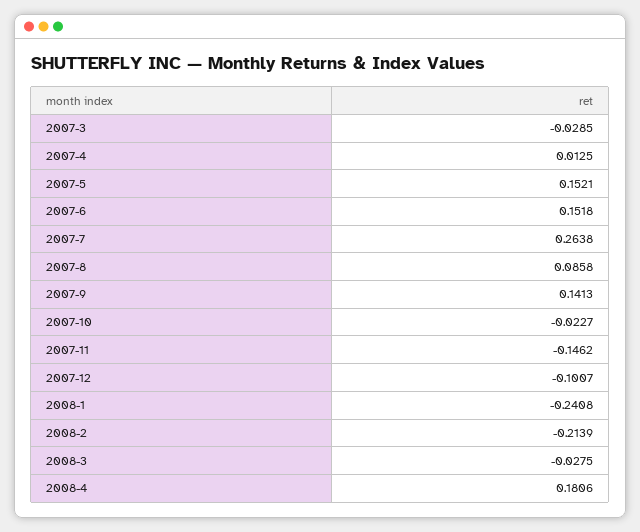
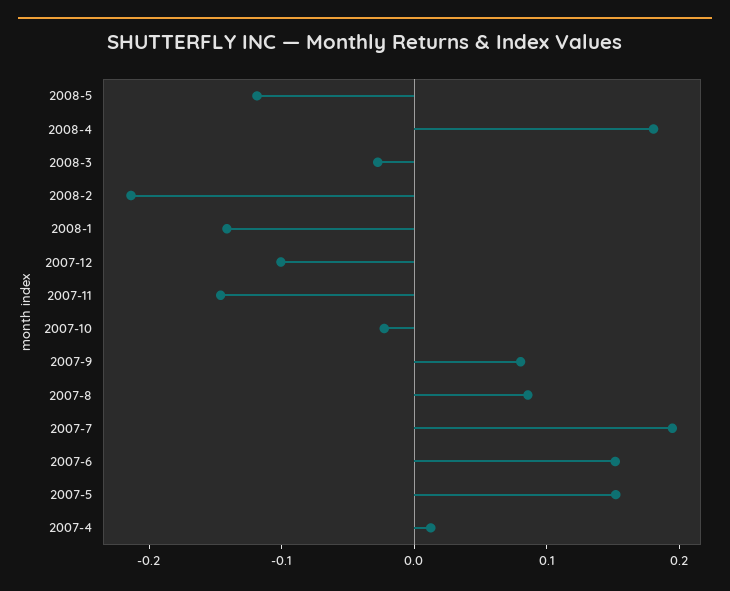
2007-3: -0.0285 -> none
2007-7: 0.2638 -> 0.2
2007-9: 0.1413 -> 0.08
2008-1: -0.2408 -> -0.14
2008-5: none -> -0.12

